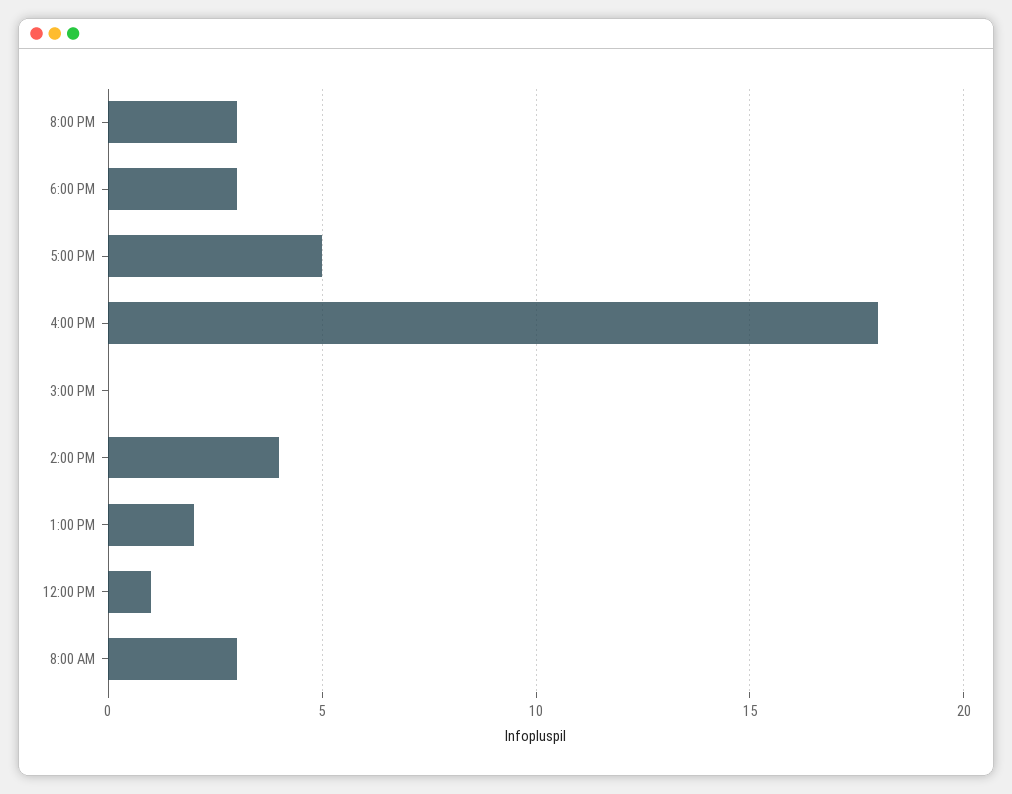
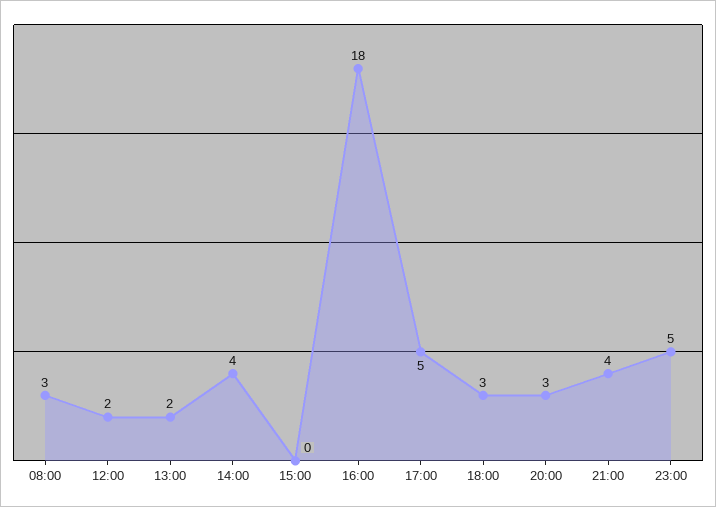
12:00 PM: 1 -> 2
21:00: none -> 4
23:00: none -> 5

